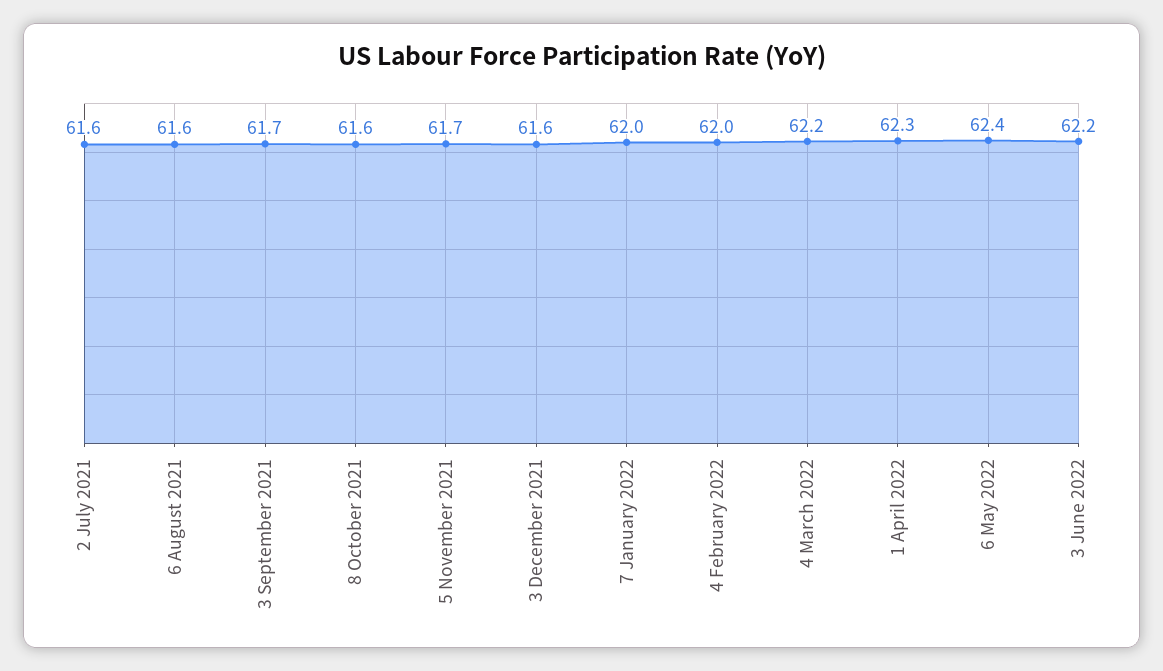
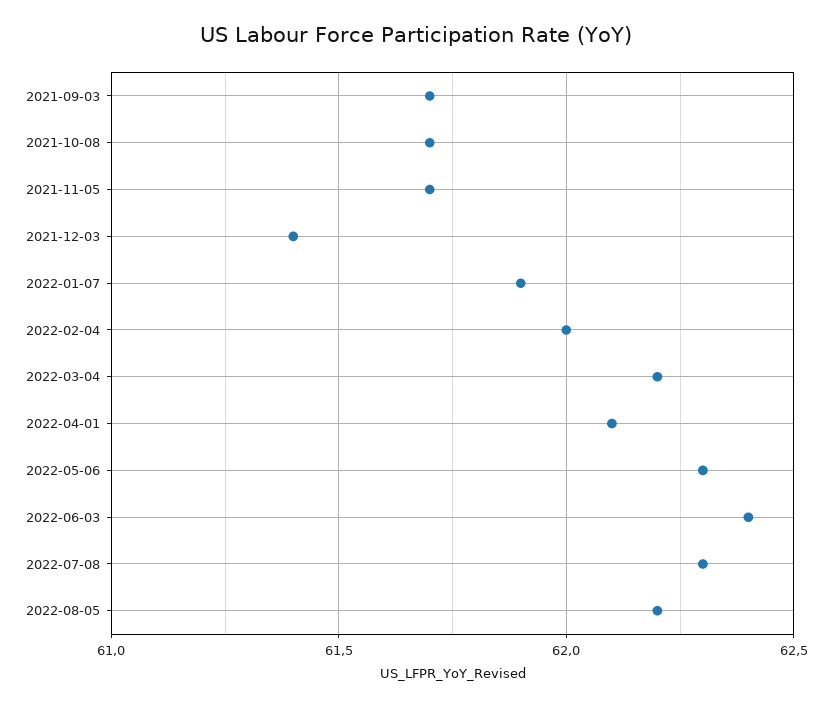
2 July 2021: 61.6 -> none
6 August 2021: 61.6 -> none
8 October 2021: 61.6 -> 61.7
3 December 2021: 61.6 -> 61.4
7 January 2022: 62 -> 61.9
1 April 2022: 62.3 -> 62.1
6 May 2022: 62.4 -> 62.3
3 June 2022: 62.2 -> 62.4
2022-07-08: none -> 62.3
2022-08-05: none -> 62.2

